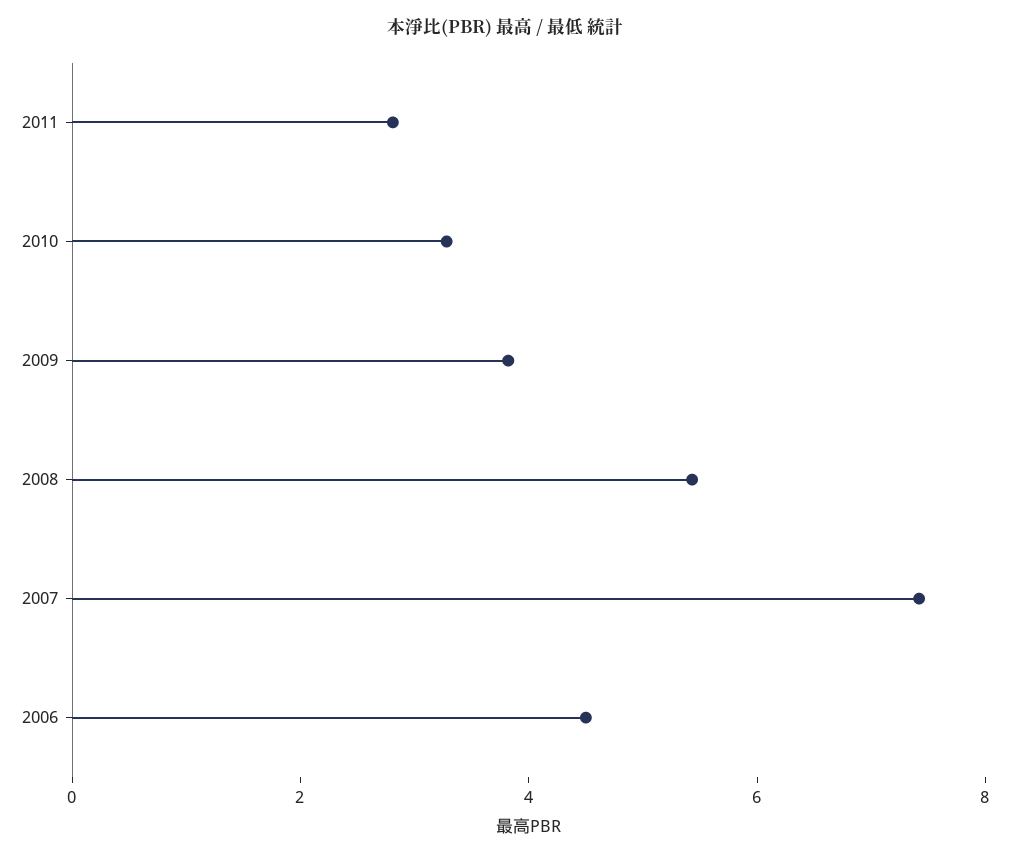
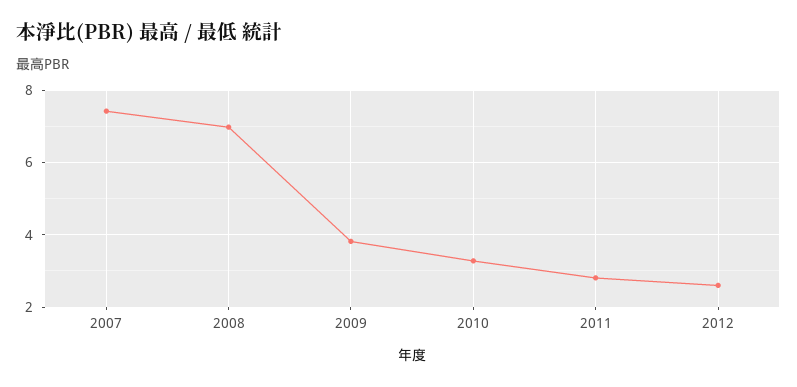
2008: 5.5 -> 7
2006: 4.5 -> none
2012: none -> 2.6

